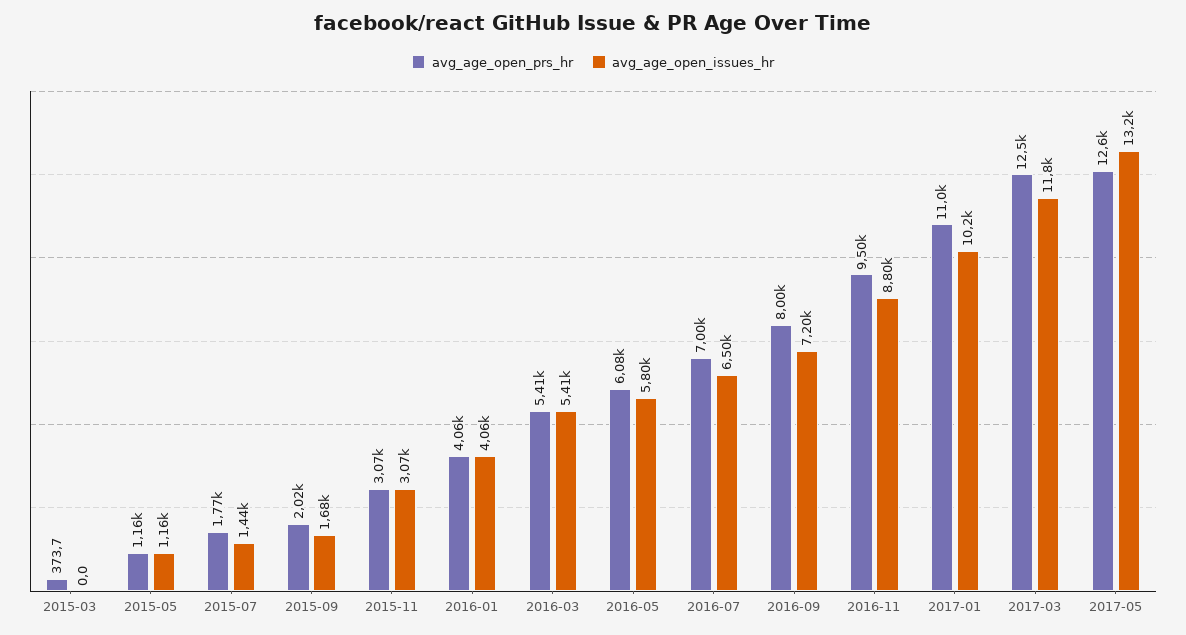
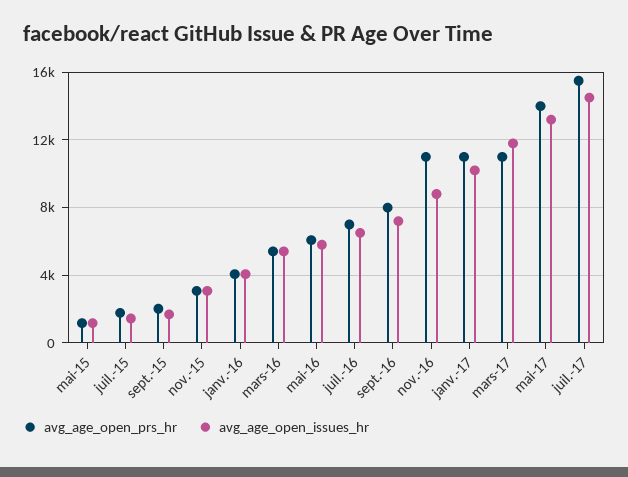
avg_age_open_prs_hr, 2015-03: 373.7 -> none
avg_age_open_issues_hr, 2015-03: 0 -> none
avg_age_open_prs_hr, 2016-11: 9500 -> 11000
avg_age_open_prs_hr, 2017-03: 12500 -> 11000
avg_age_open_prs_hr, 2017-05: 12600 -> 14000
avg_age_open_prs_hr, juil.-17: none -> 15500
avg_age_open_issues_hr, juil.-17: none -> 14500

